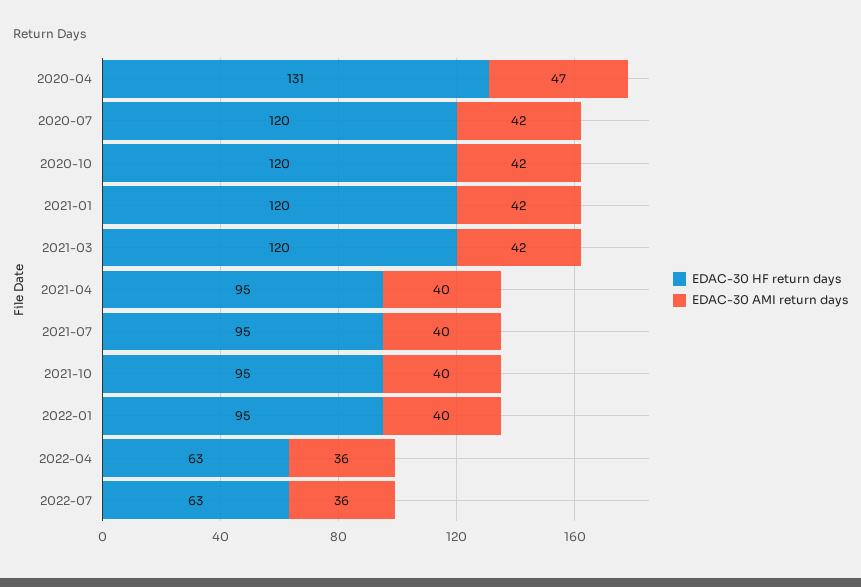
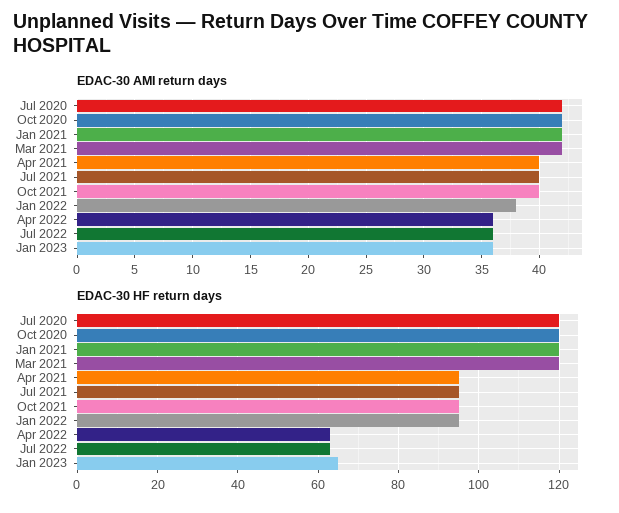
EDAC-30 HF return days, 2020-04: 131 -> none
EDAC-30 AMI return days, 2020-04: 47 -> none
EDAC-30 AMI return days, 2022-01: 40 -> 38
EDAC-30 AMI return days, Jan 2023: none -> 36
EDAC-30 HF return days, Jan 2023: none -> 65

